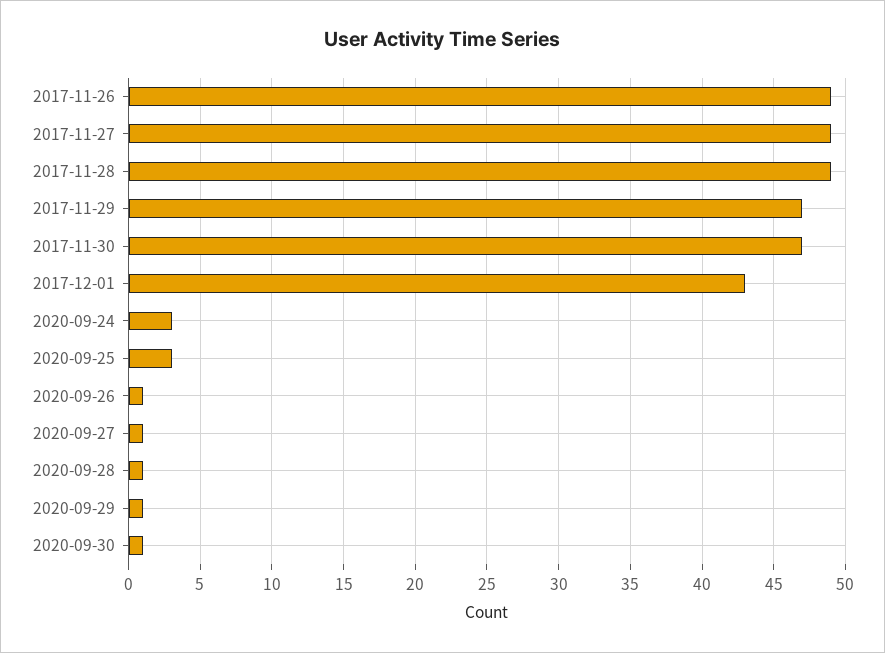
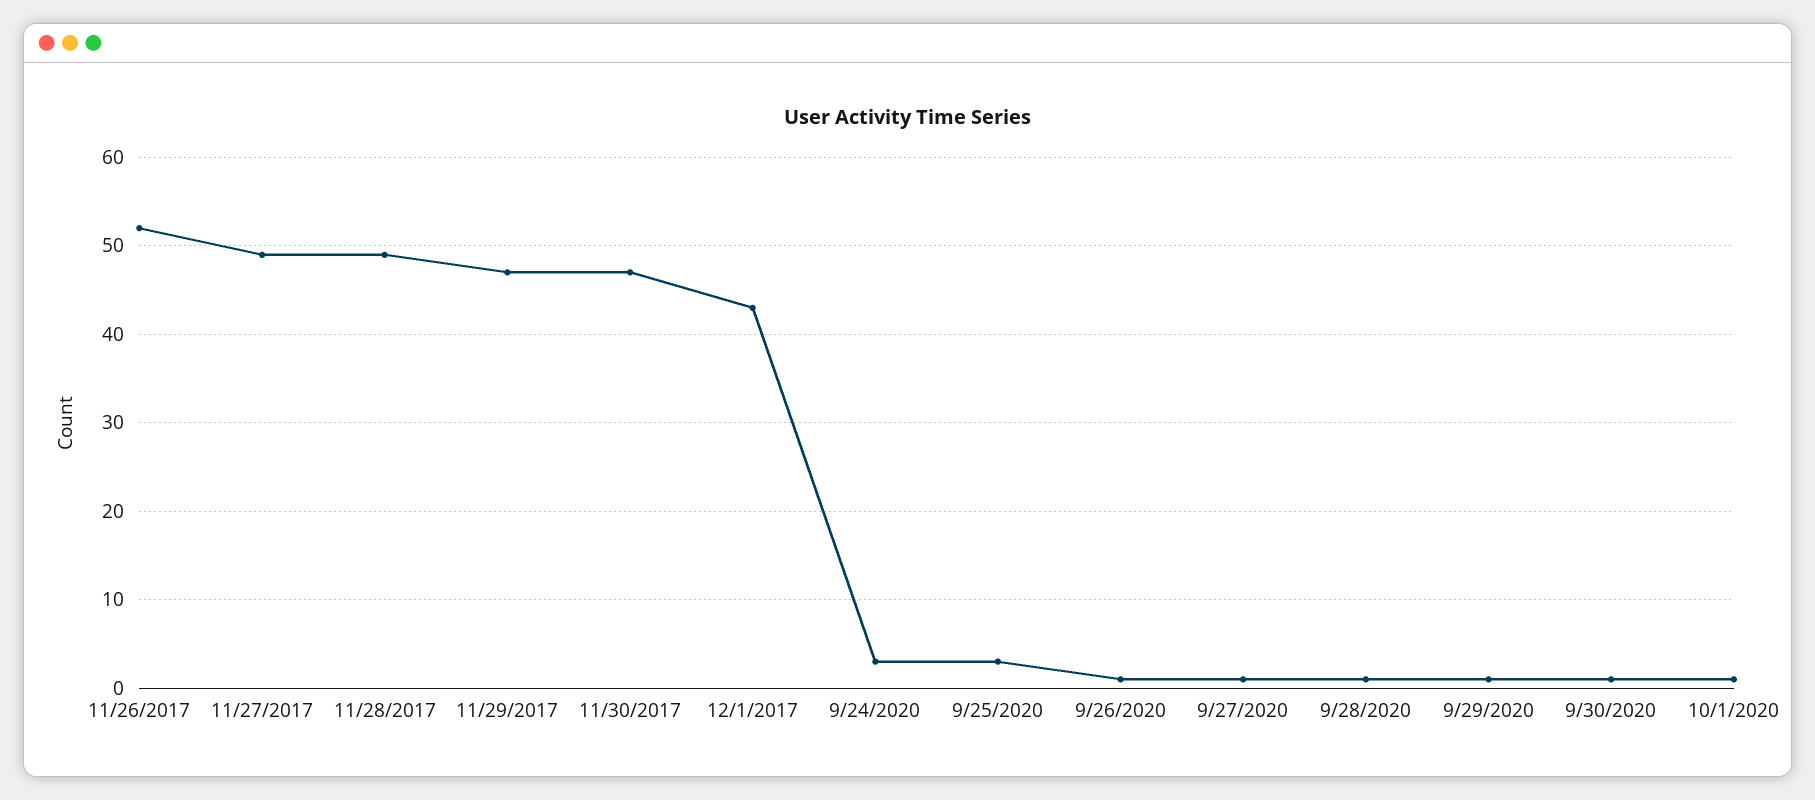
2017-11-26: 49 -> 52
10/1/2020: none -> 1

